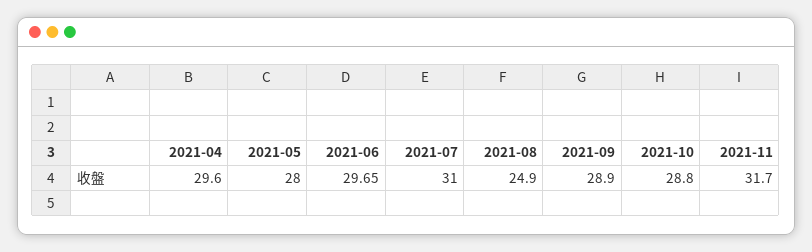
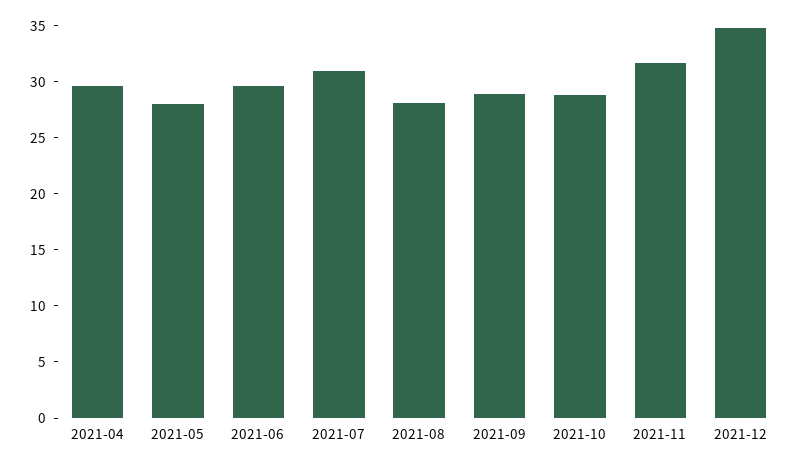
2021-08: 24.9 -> 28
2021-12: none -> 35

